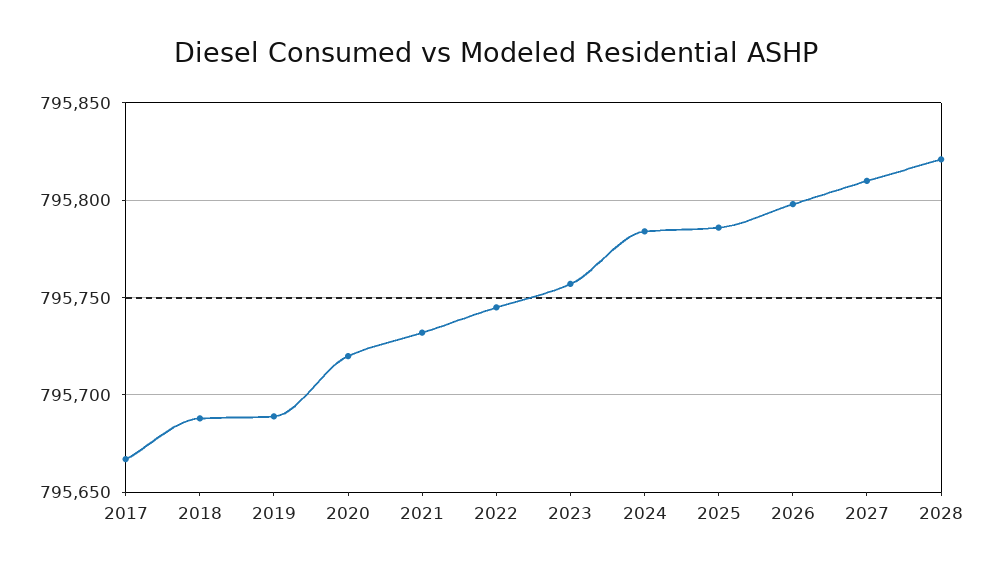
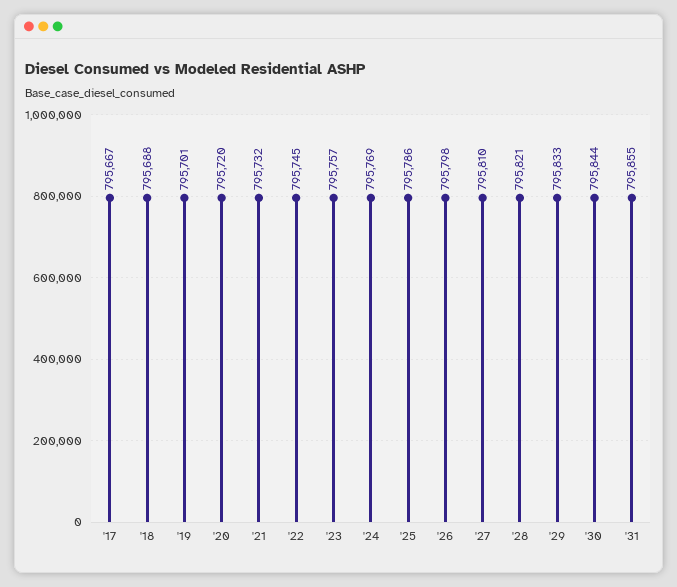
2019: 795690 -> 795701
2024: 795785 -> 795769
'29: none -> 795833
'30: none -> 795844
'31: none -> 795855

